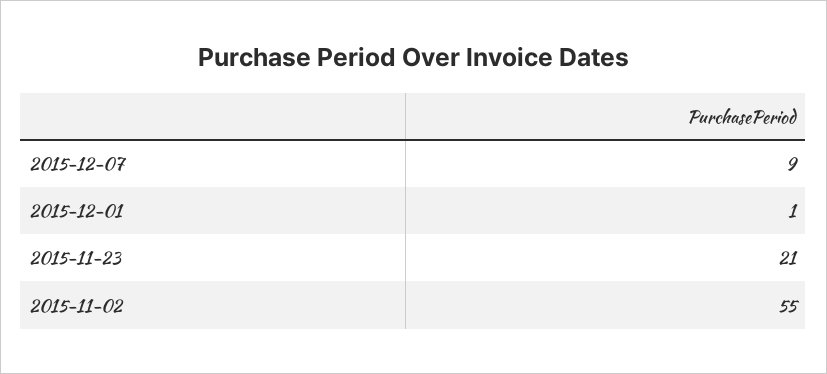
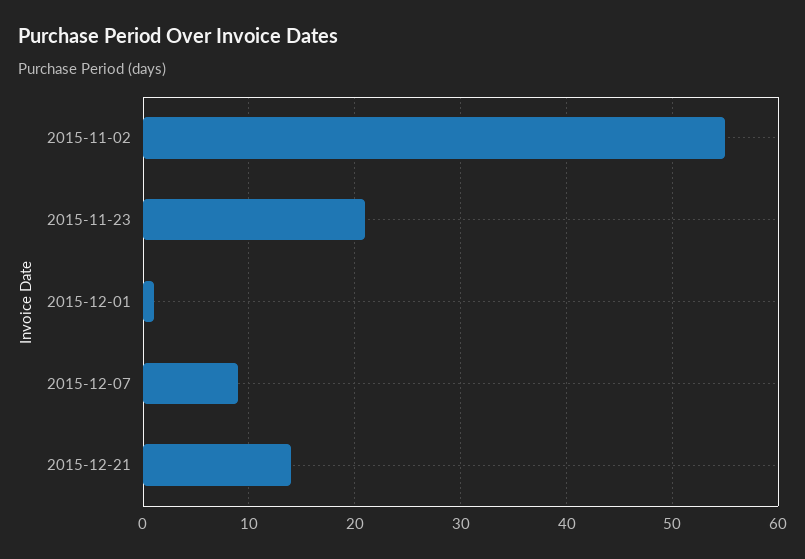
2015-12-21: none -> 14

